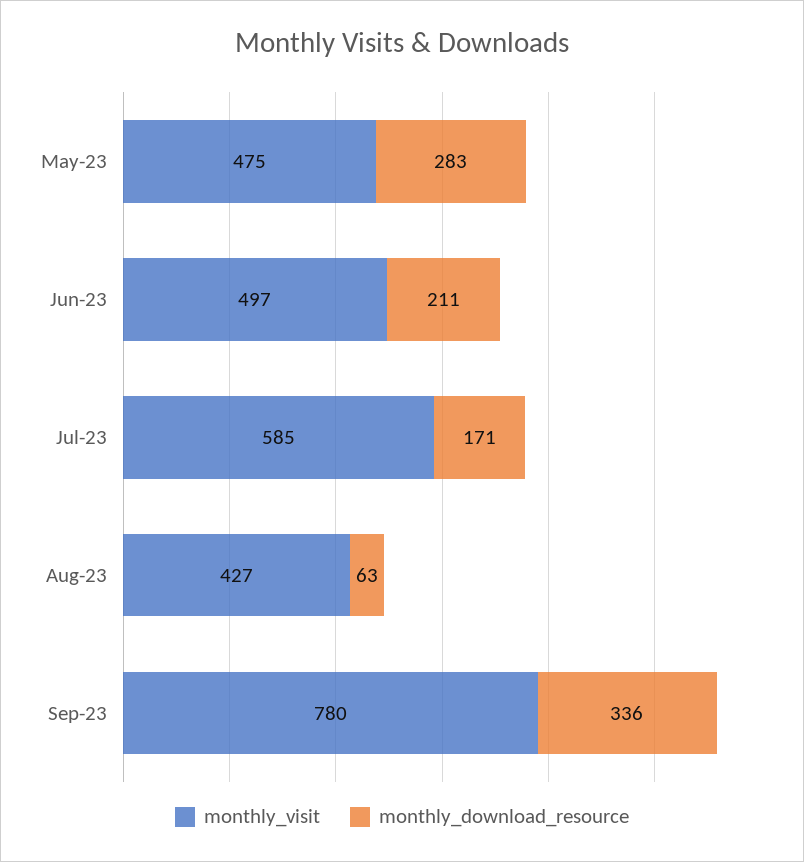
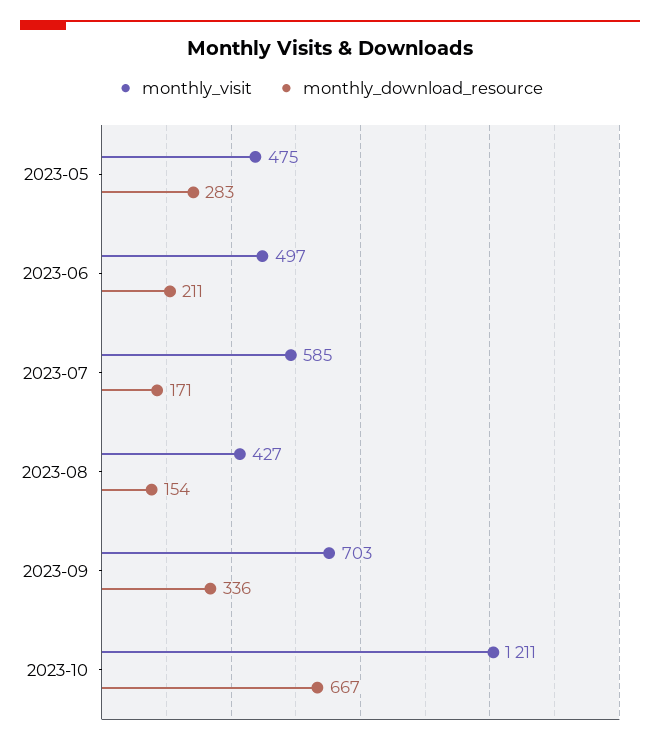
monthly_download_resource, Aug-23: 63 -> 154
monthly_visit, Sep-23: 780 -> 703
monthly_visit, 2023-10: none -> 1211
monthly_download_resource, 2023-10: none -> 667

